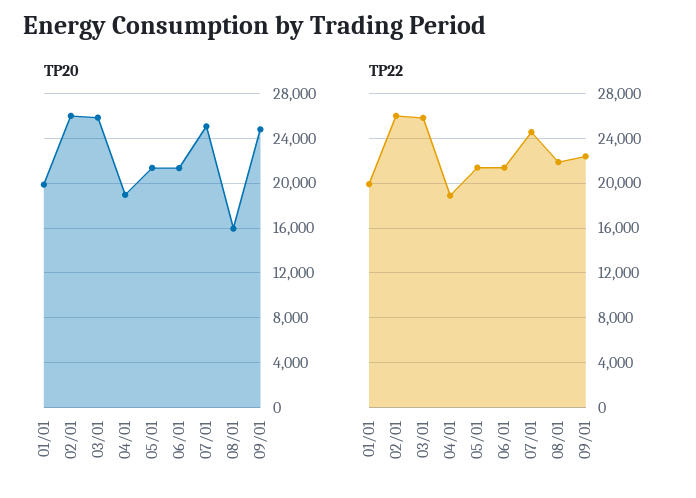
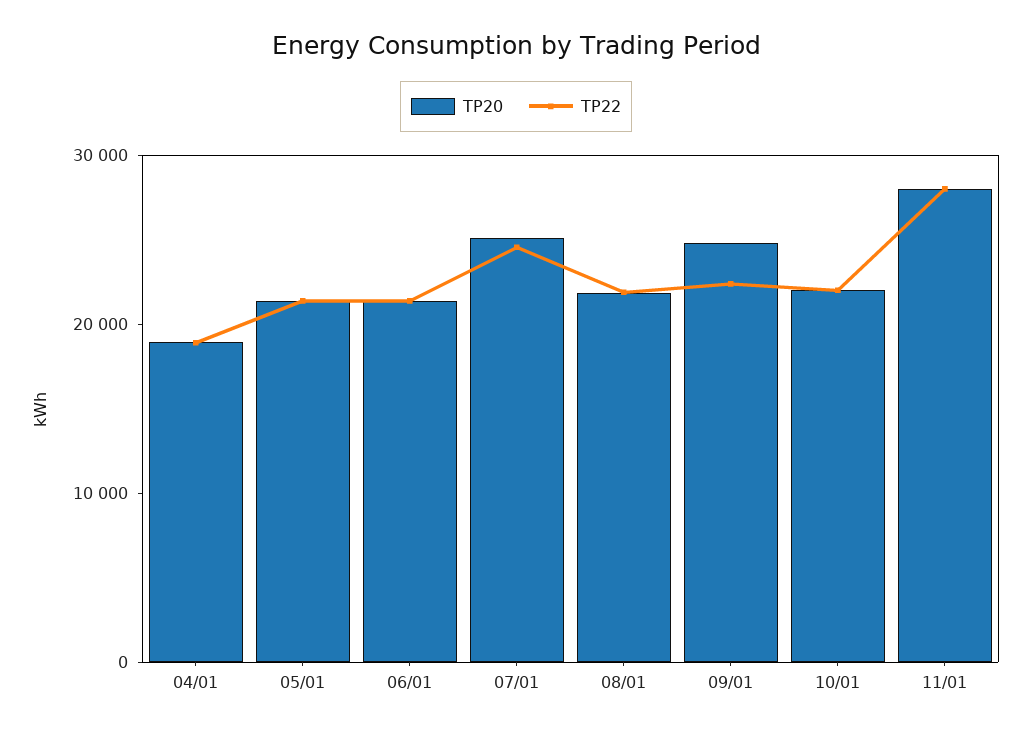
TP20, 01/01: 20000 -> none
TP20, 02/01: 26000 -> none
TP20, 03/01: 26000 -> none
TP20, 08/01: 16000 -> 22000
TP22, 01/01: 20000 -> none
TP22, 02/01: 26000 -> none
TP22, 03/01: 26000 -> none
TP20, 10/01: none -> 22000
TP22, 10/01: none -> 22000
TP20, 11/01: none -> 28000
TP22, 11/01: none -> 28000

